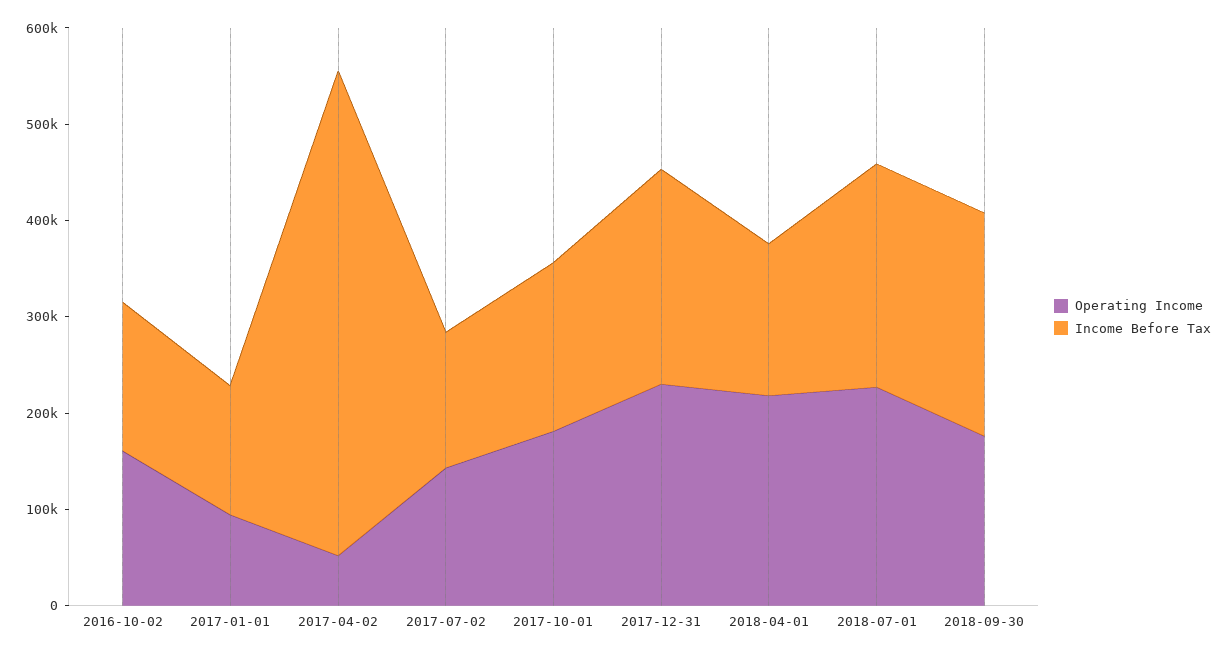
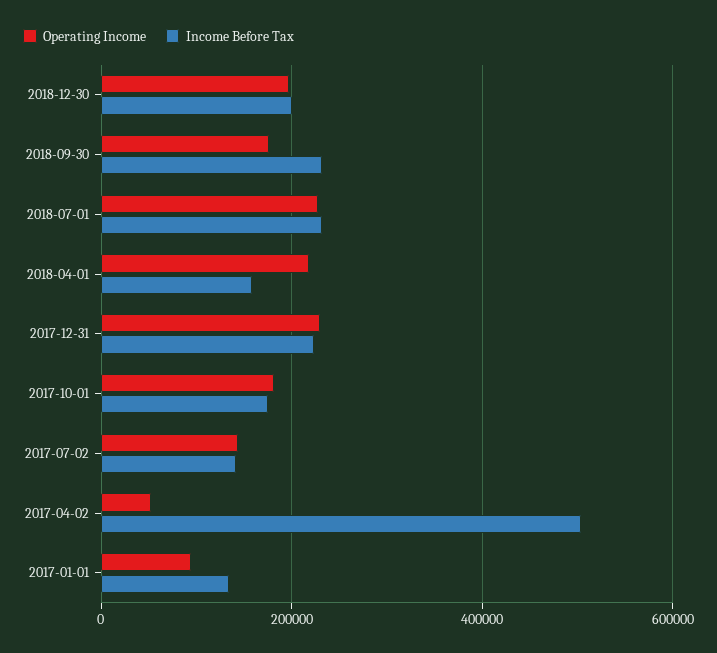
Operating Income, 2016-10-02: 160000 -> none
Income Before Tax, 2016-10-02: 160000 -> none
Operating Income, 2018-12-30: none -> 200000
Income Before Tax, 2018-12-30: none -> 200000

